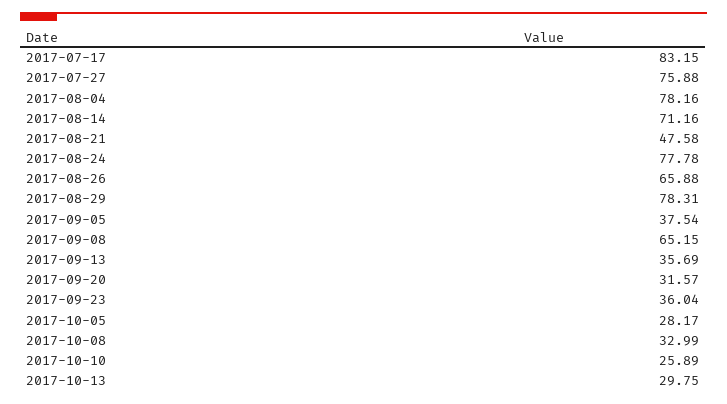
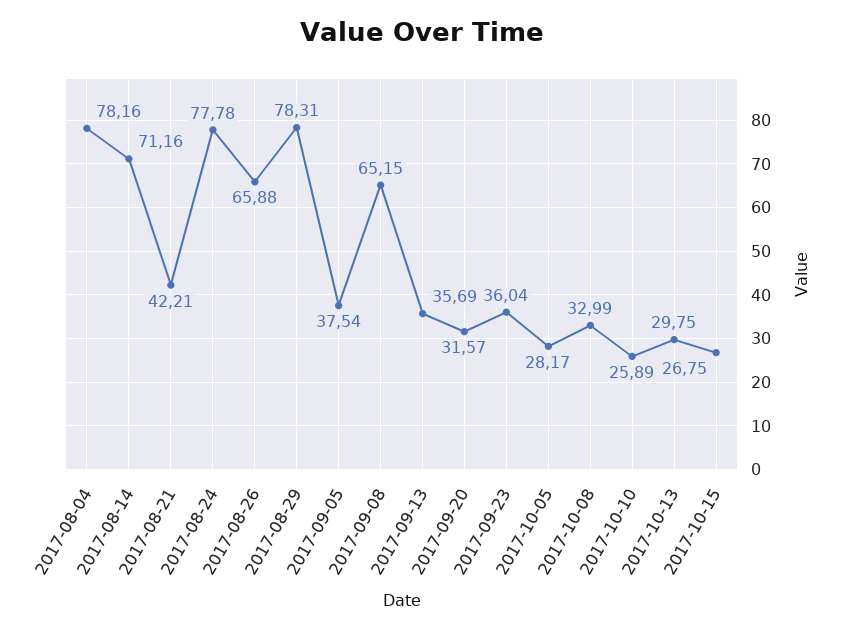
2017-07-17: 83.15 -> none
2017-07-27: 75.88 -> none
2017-08-21: 47.58 -> 42.21
2017-10-15: none -> 26.75

